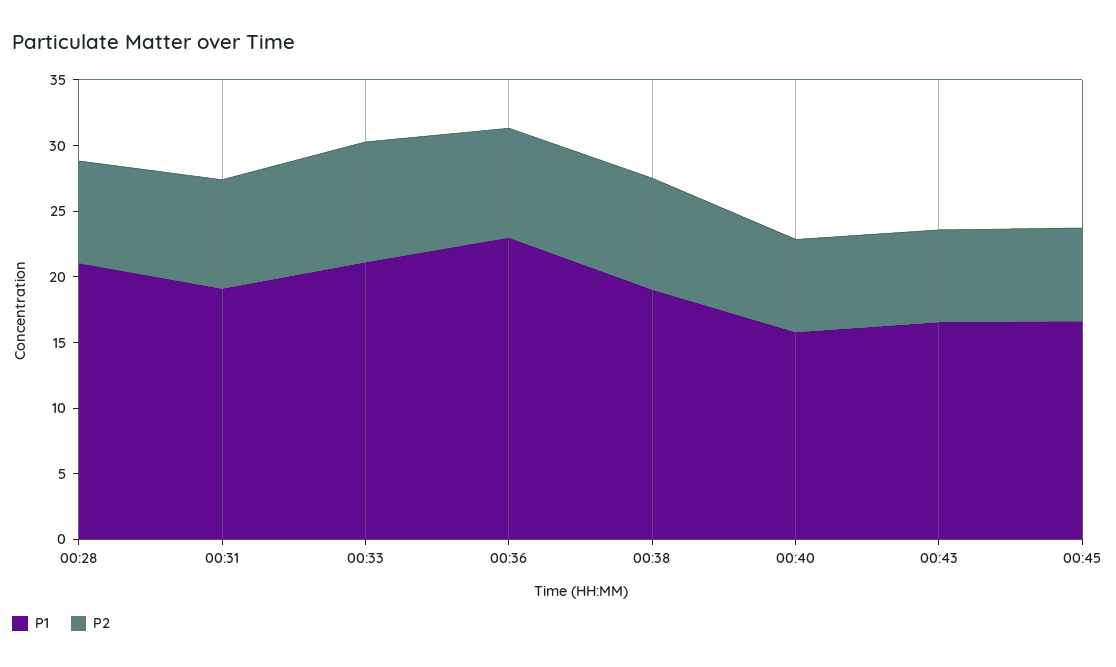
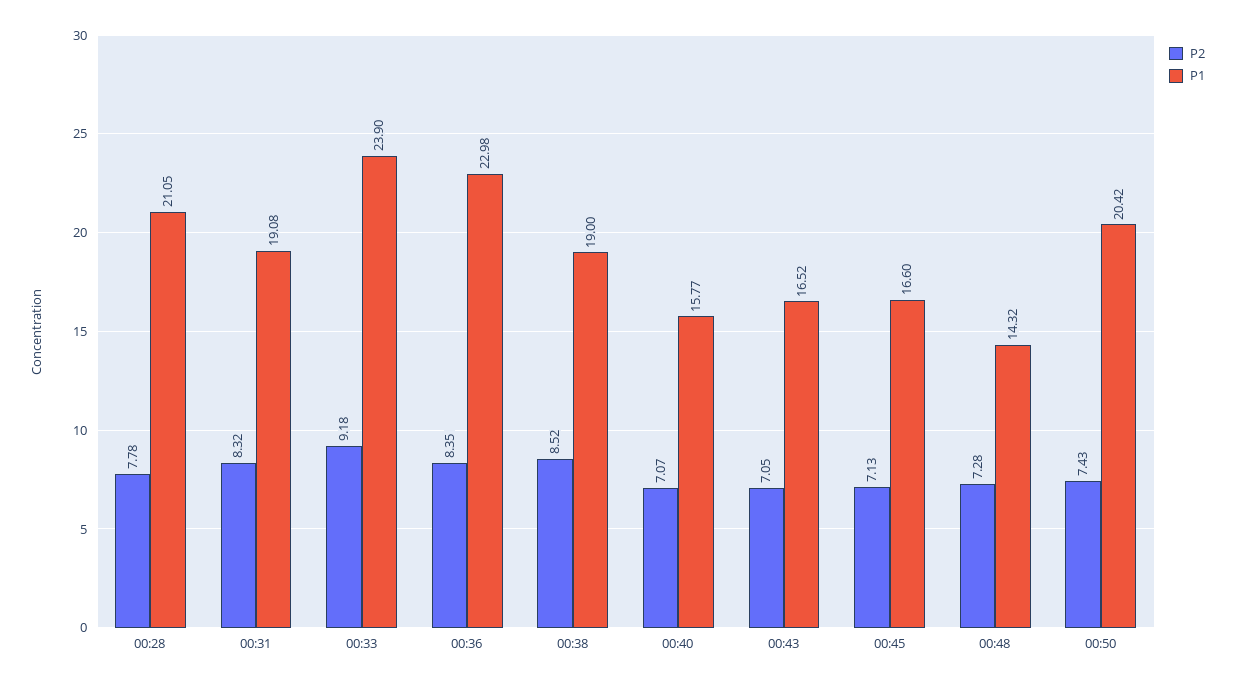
P1, 00:33: 21 -> 23.9
P2, 00:48: none -> 7.28
P1, 00:48: none -> 14.32
P2, 00:50: none -> 7.43
P1, 00:50: none -> 20.42

